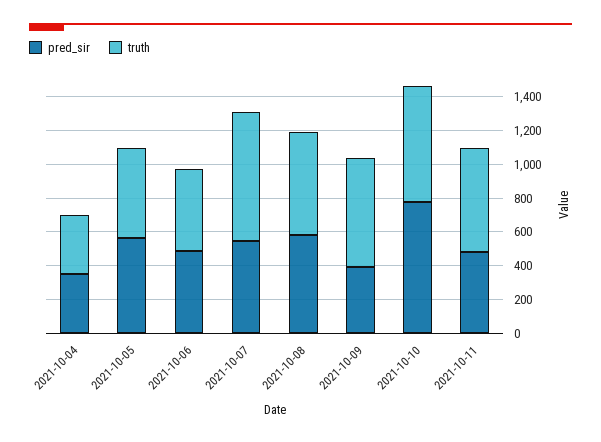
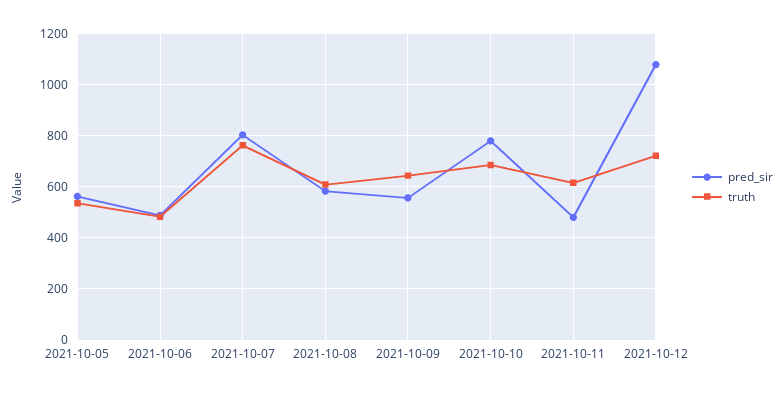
pred_sir, 2021-10-04: 350 -> none
truth, 2021-10-04: 350 -> none
pred_sir, 2021-10-07: 550 -> 800
pred_sir, 2021-10-09: 400 -> 550
pred_sir, 2021-10-12: none -> 1075
truth, 2021-10-12: none -> 725

